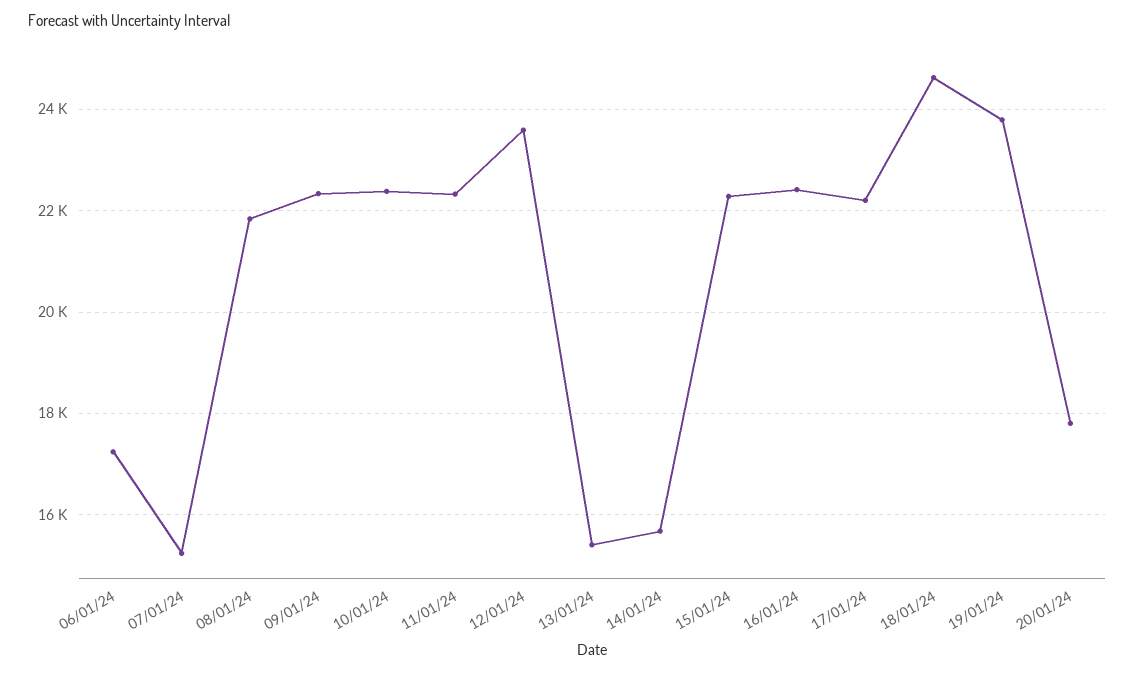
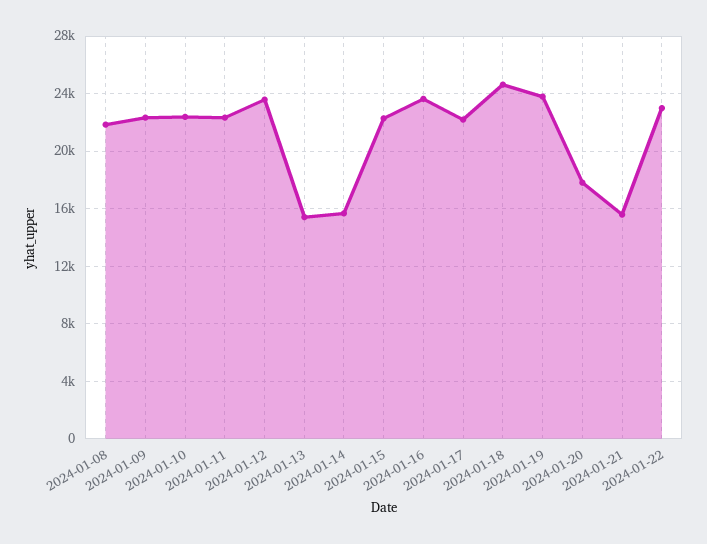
06/01/24: 17200 -> none
07/01/24: 15200 -> none
16/01/24: 22400 -> 23500
2024-01-21: none -> 15500
2024-01-22: none -> 23000

